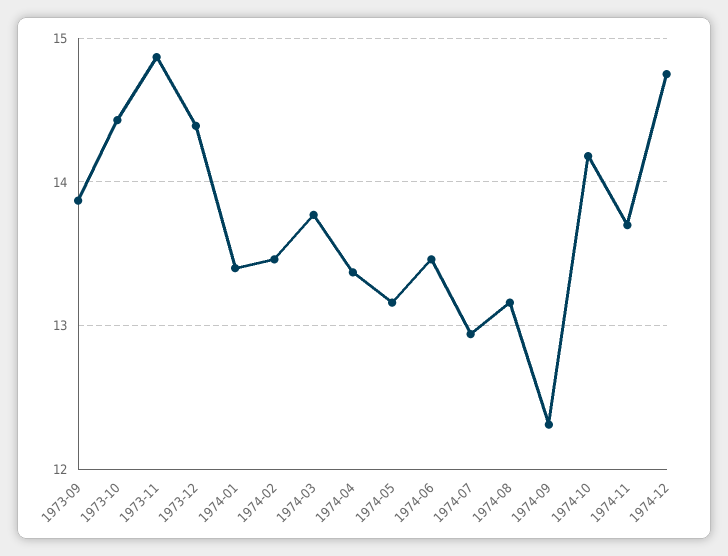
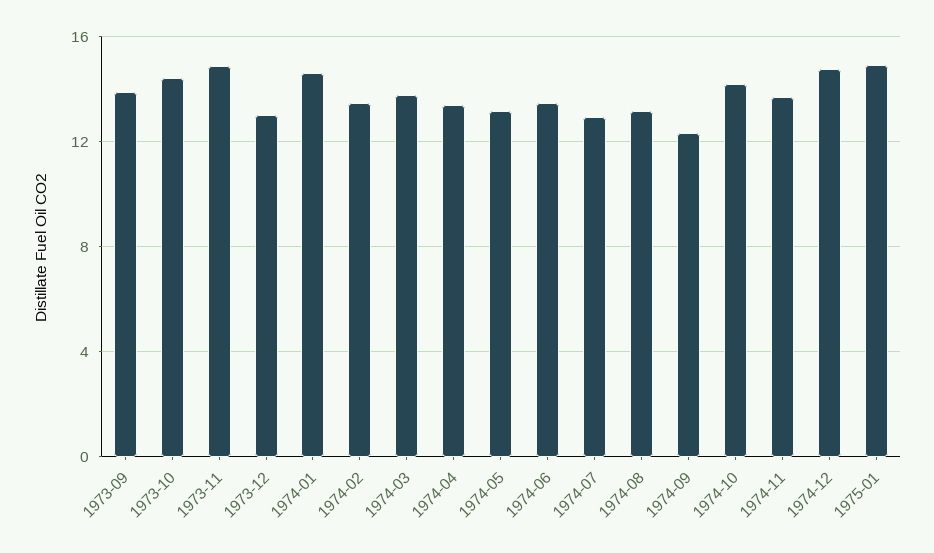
1973-12: 14.4 -> 13
1974-01: 13.4 -> 14.5
1975-01: none -> 15

